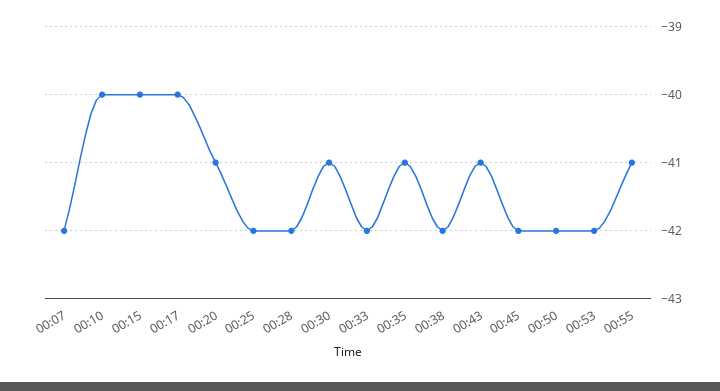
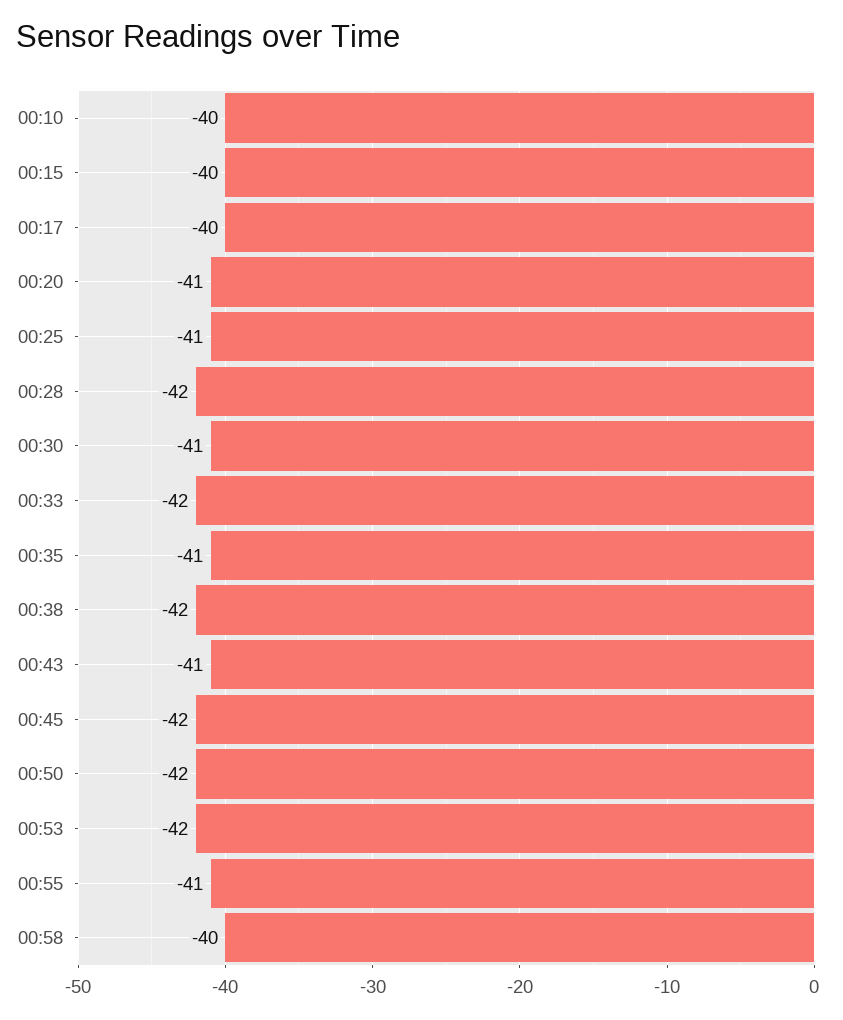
00:07: -42 -> none
00:25: -42 -> -41
00:58: none -> -40

